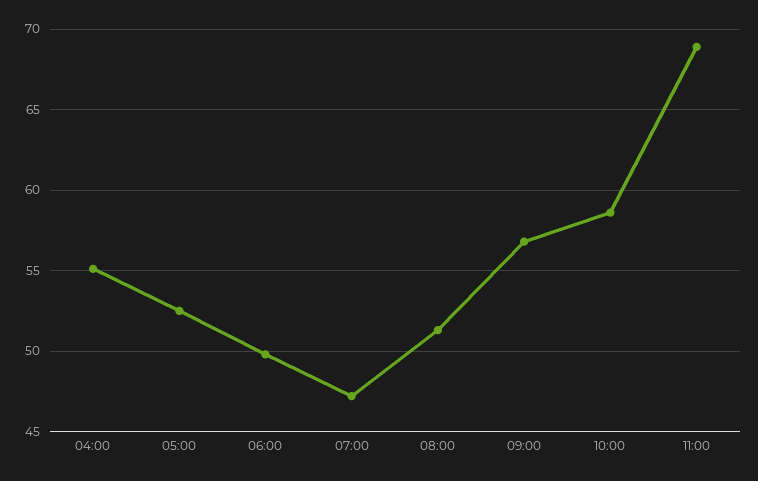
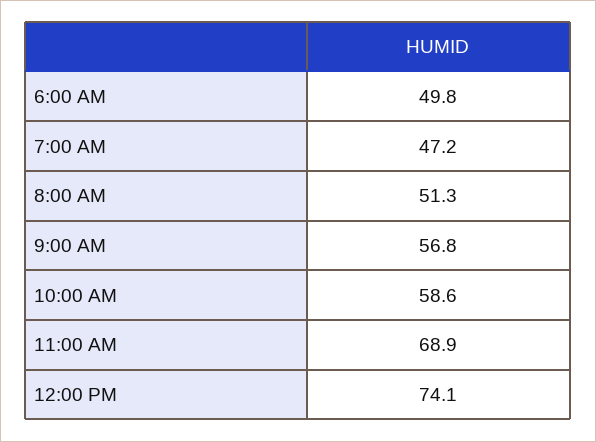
04:00: 55 -> none
05:00: 52.5 -> none
12:00 PM: none -> 74.1

